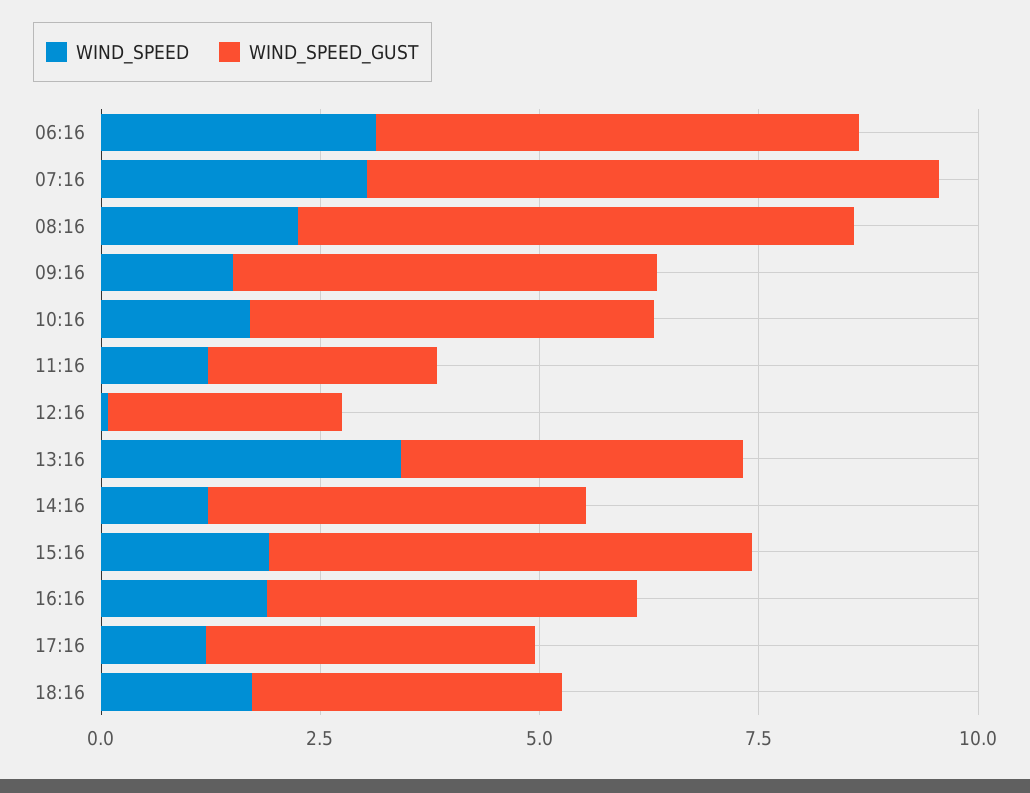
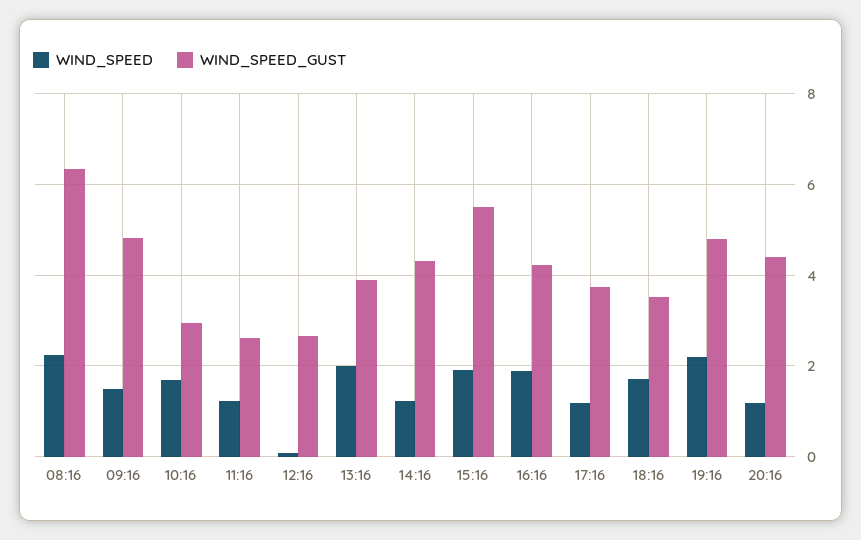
WIND_SPEED, 06:16: 3 -> none
WIND_SPEED_GUST, 06:16: 5.5 -> none
WIND_SPEED, 07:16: 3 -> none
WIND_SPEED_GUST, 07:16: 6.5 -> none
WIND_SPEED_GUST, 10:16: 4.5 -> 3
WIND_SPEED, 13:16: 3.5 -> 2
WIND_SPEED, 19:16: none -> 2.2
WIND_SPEED_GUST, 19:16: none -> 4.8
WIND_SPEED, 20:16: none -> 1.2
WIND_SPEED_GUST, 20:16: none -> 4.4

